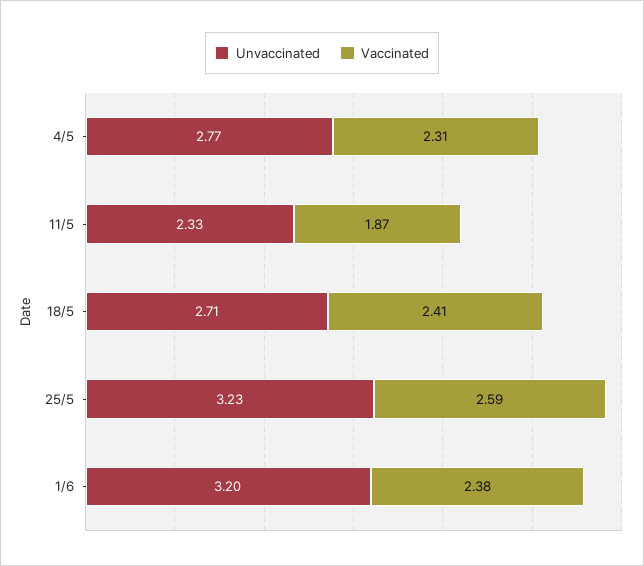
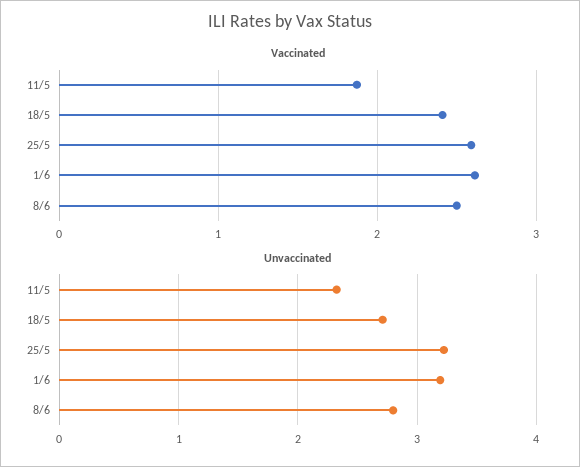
Unvaccinated, 4/5: 2.77 -> none
Vaccinated, 4/5: 2.31 -> none
Vaccinated, 1/6: 2.38 -> 2.6
Vaccinated, 8/6: none -> 2.5
Unvaccinated, 8/6: none -> 2.8

